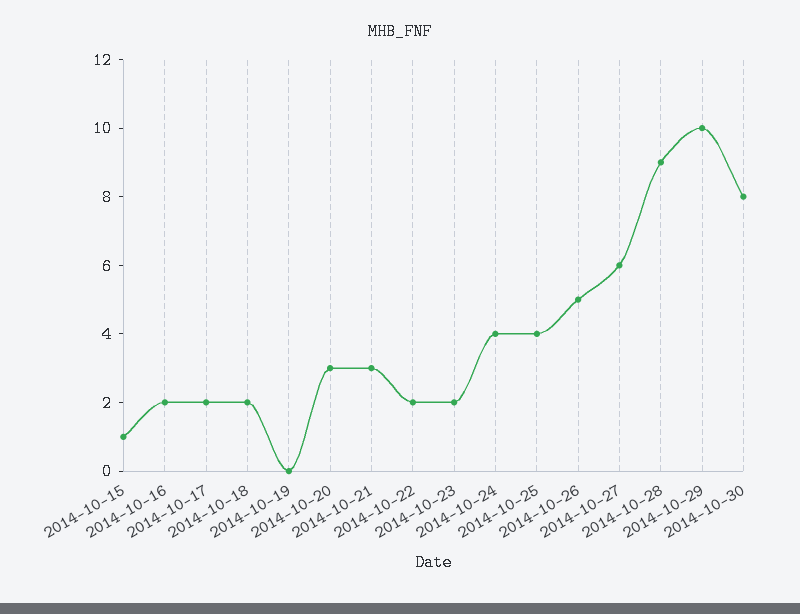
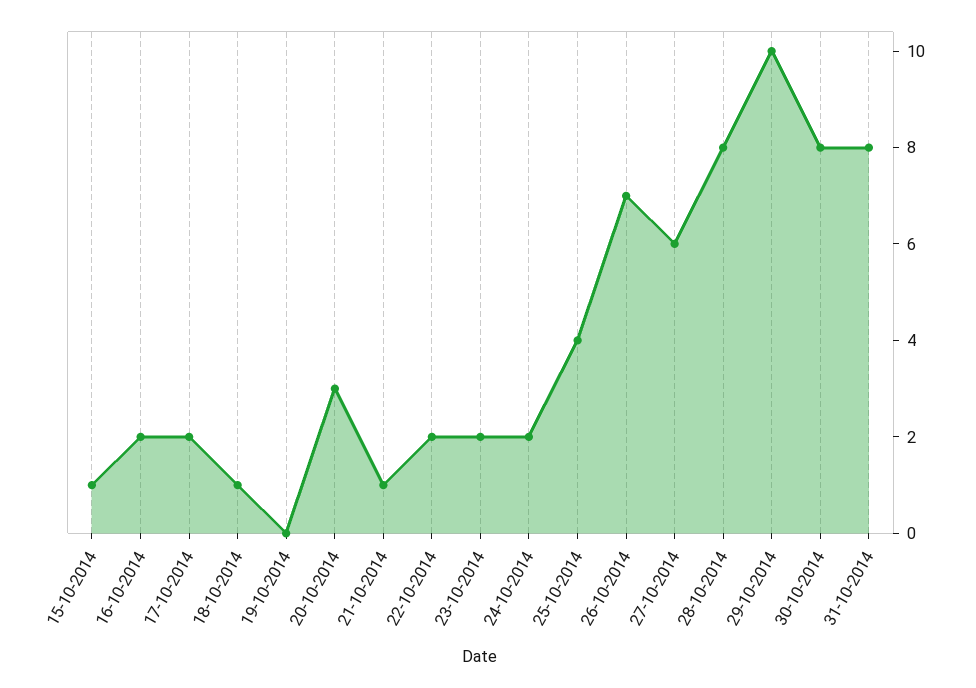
2014-10-18: 2 -> 1
2014-10-21: 3 -> 1
2014-10-24: 4 -> 2
2014-10-26: 5 -> 7
2014-10-28: 9 -> 8
31-10-2014: none -> 8

